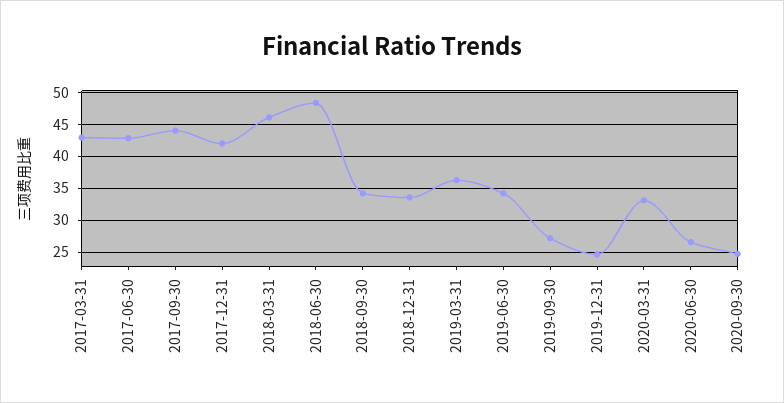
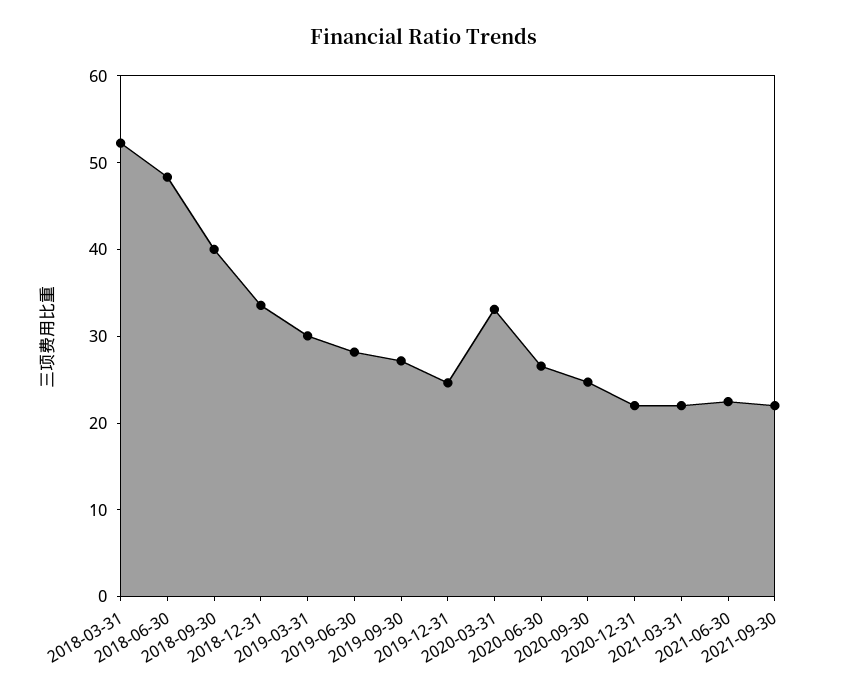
2017-03-31: 43 -> none
2017-06-30: 43 -> none
2017-09-30: 44 -> none
2017-12-31: 42 -> none
2018-03-31: 46 -> 52
2018-09-30: 34 -> 40
2019-03-31: 36 -> 30
2019-06-30: 34 -> 28
2020-12-31: none -> 22
2021-03-31: none -> 22
2021-06-30: none -> 22
2021-09-30: none -> 22

